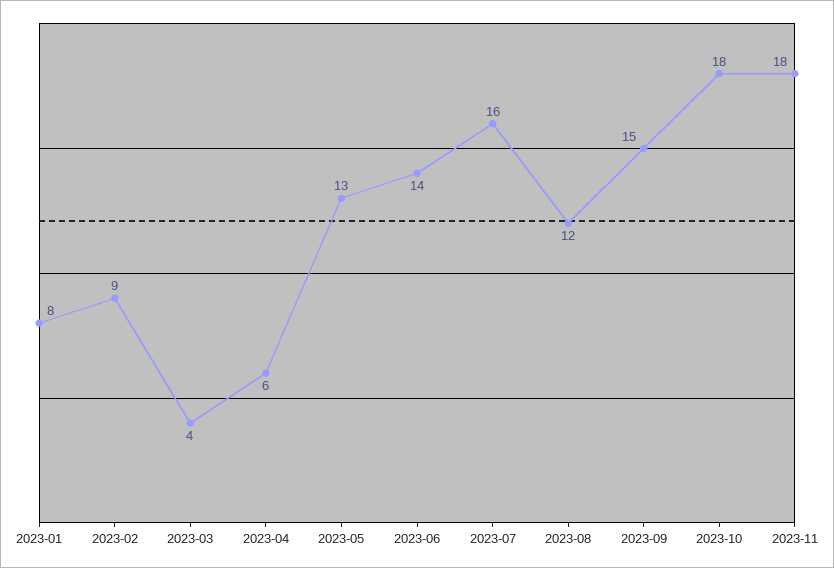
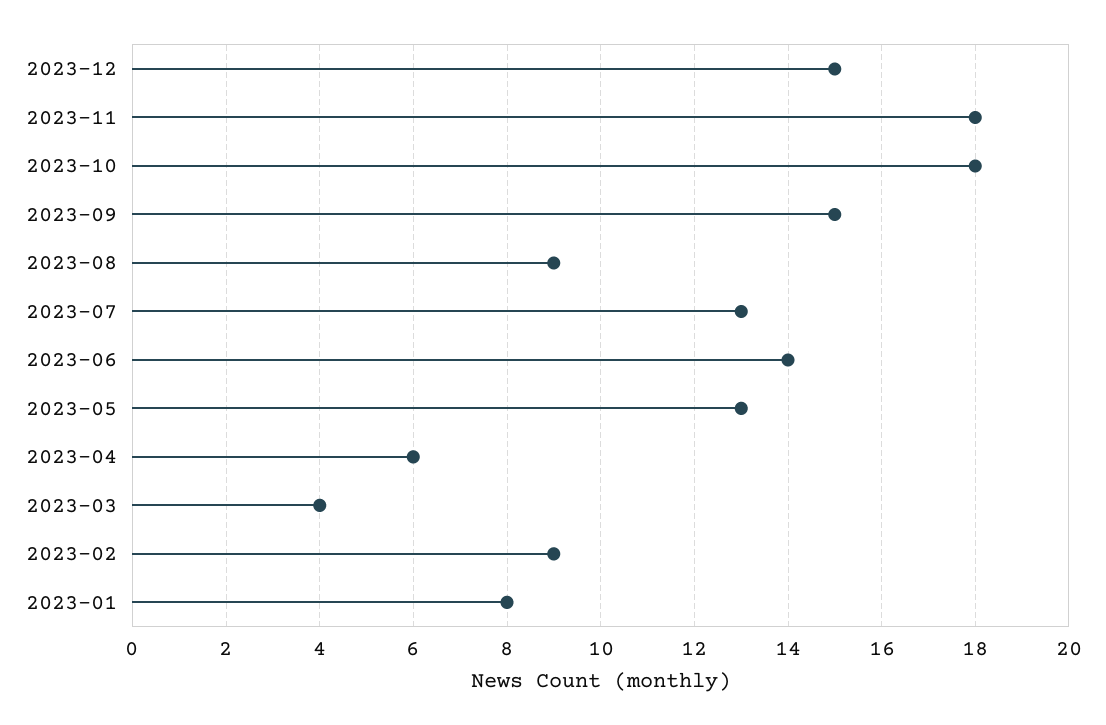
2023-07: 16 -> 13
2023-08: 12 -> 9
2023-12: none -> 15

